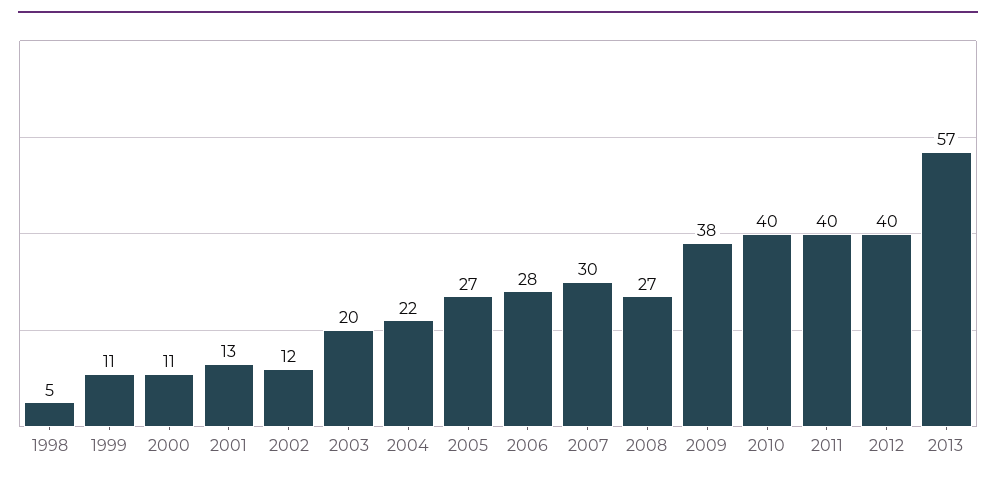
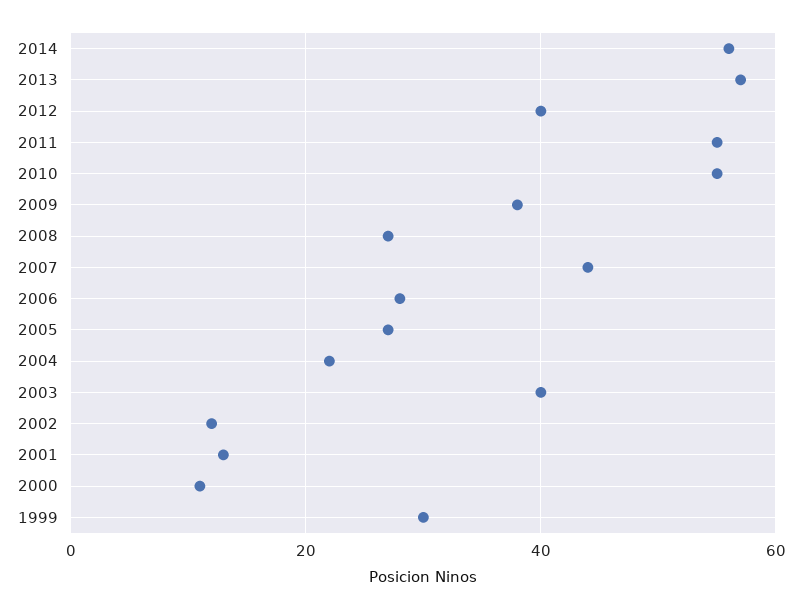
1998: 5 -> none
1999: 11 -> 30
2003: 20 -> 40
2007: 30 -> 45
2010: 40 -> 55
2011: 40 -> 55
2014: none -> 55

